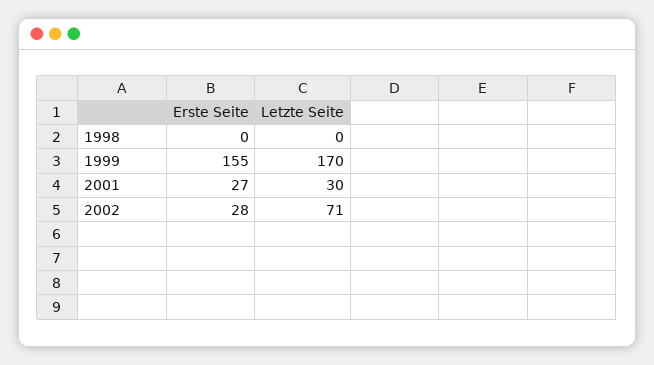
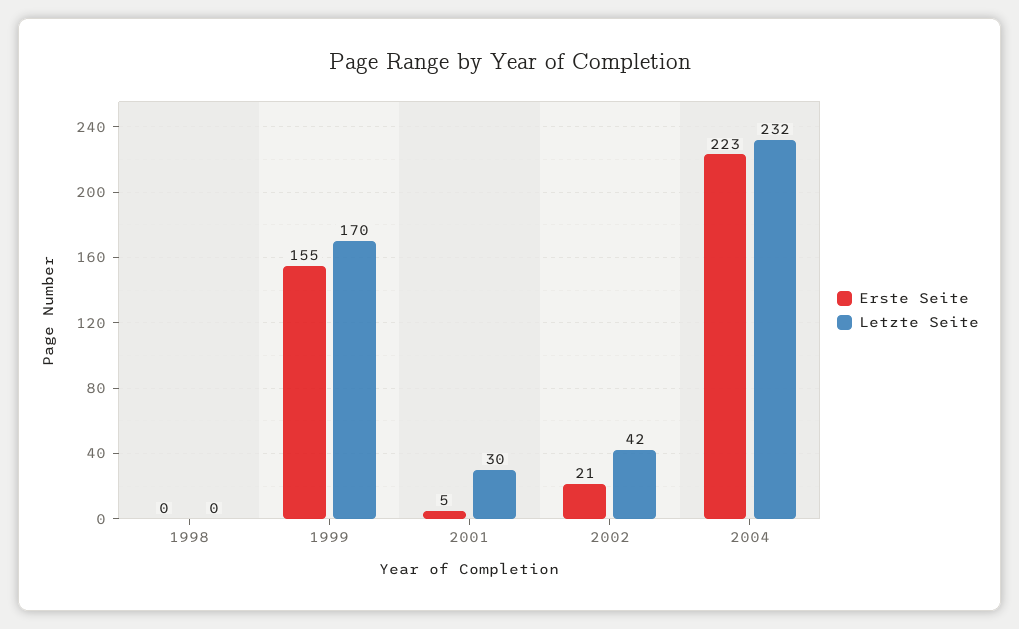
Erste Seite, 2001: 27 -> 5
Erste Seite, 2002: 28 -> 21
Letzte Seite, 2002: 71 -> 42
Erste Seite, 2004: none -> 223
Letzte Seite, 2004: none -> 232

